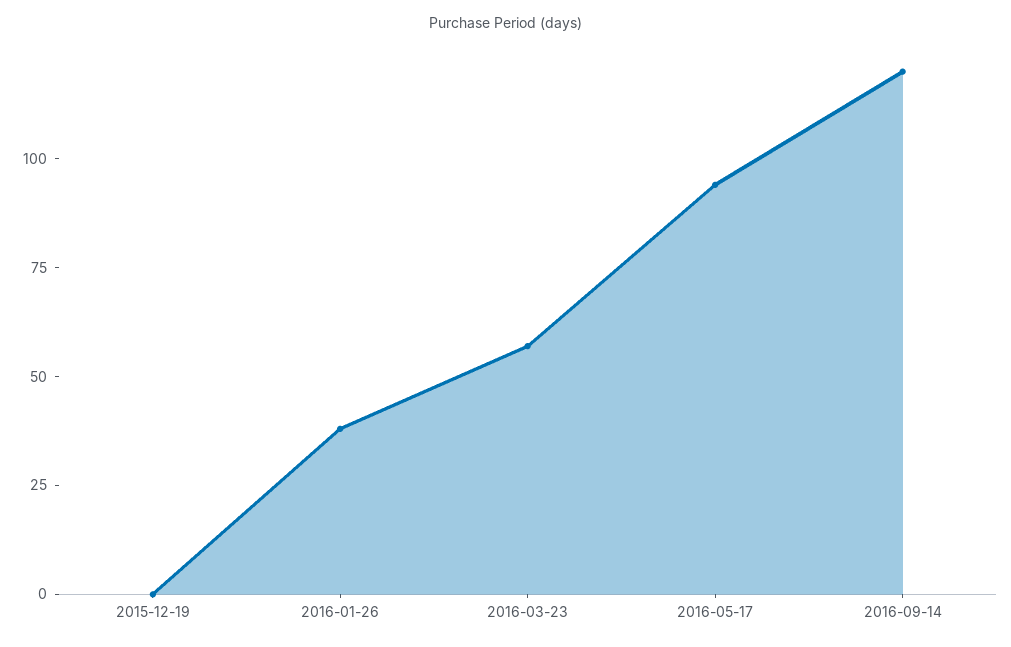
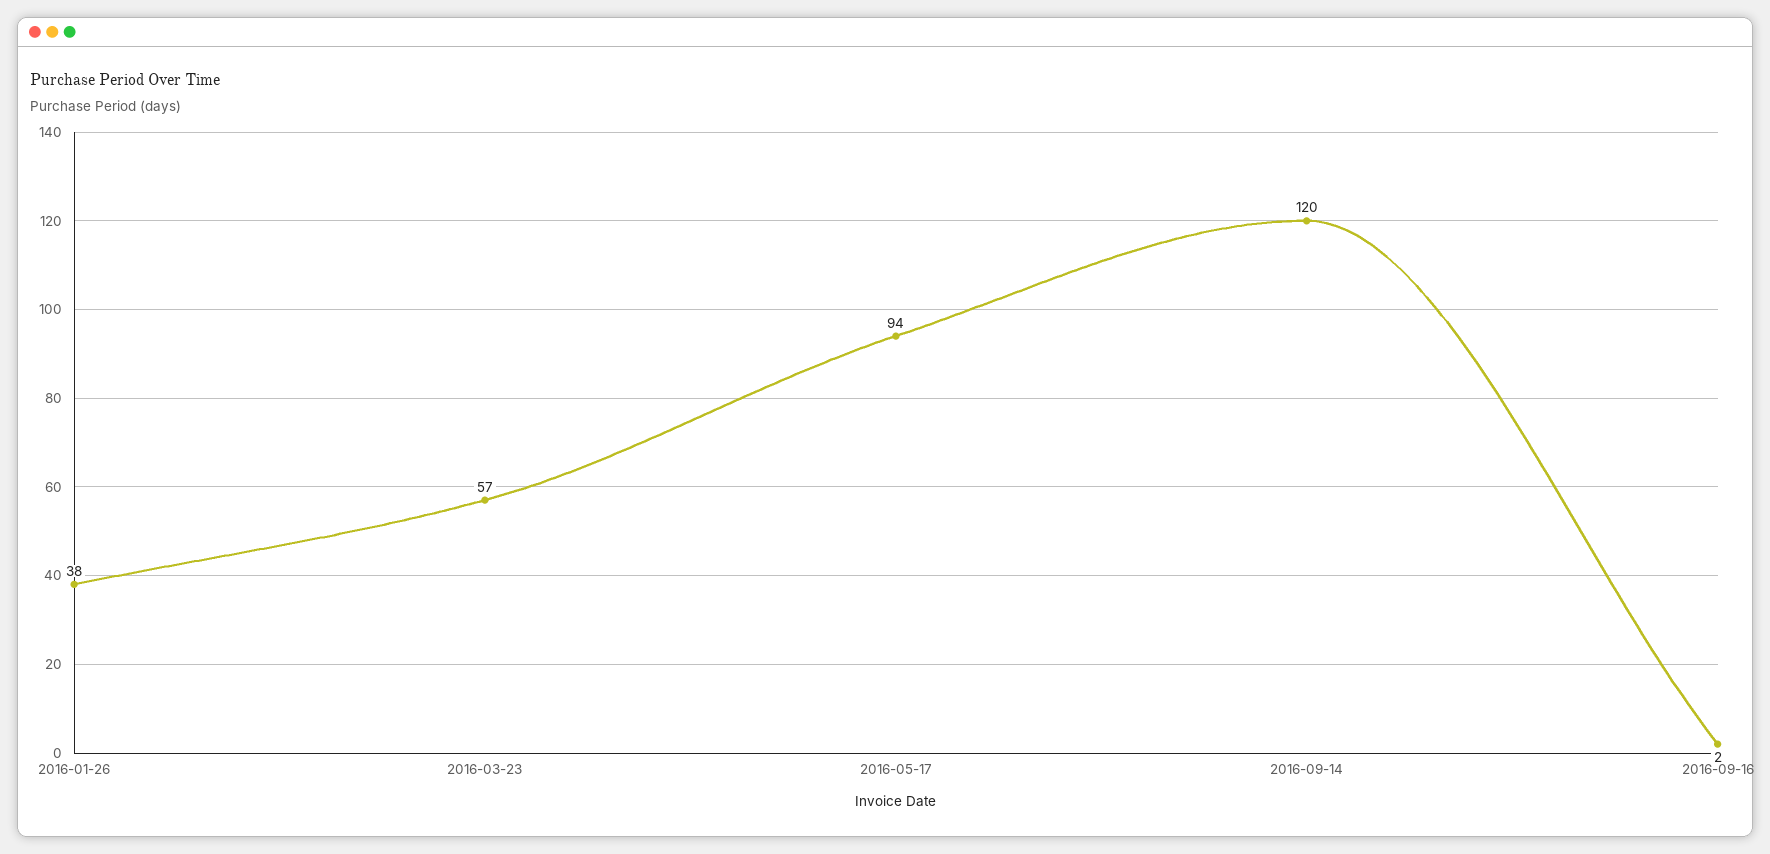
2015-12-19: 0 -> none
2016-09-16: none -> 2

